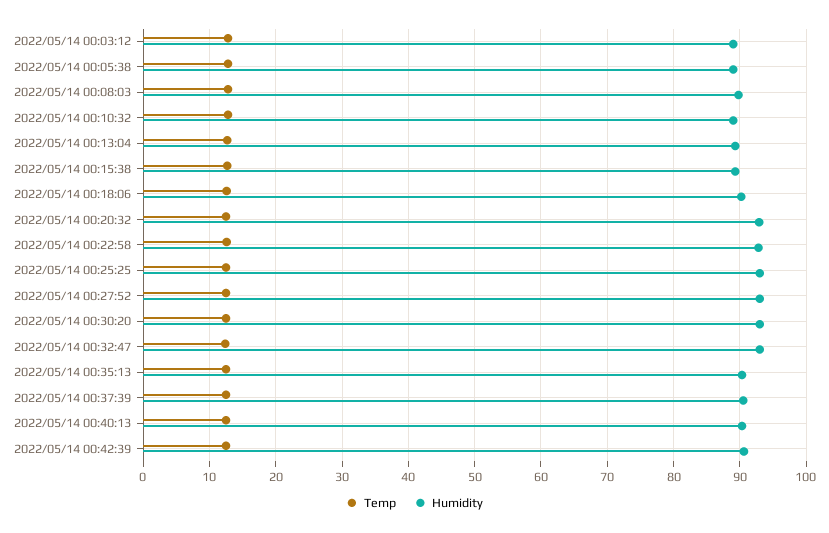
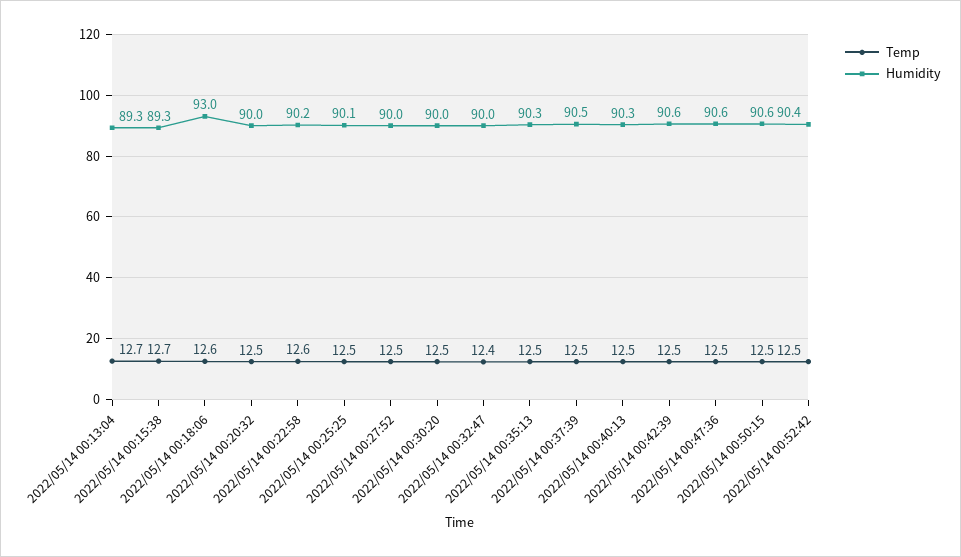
Temp, 2022/05/14 00:03:12: 13 -> none
Humidity, 2022/05/14 00:03:12: 89 -> none
Temp, 2022/05/14 00:05:38: 13 -> none
Humidity, 2022/05/14 00:05:38: 89 -> none
Temp, 2022/05/14 00:08:03: 13 -> none
Humidity, 2022/05/14 00:08:03: 90 -> none
Temp, 2022/05/14 00:10:32: 13 -> none
Humidity, 2022/05/14 00:10:32: 89 -> none
Humidity, 2022/05/14 00:18:06: 90 -> 93
Humidity, 2022/05/14 00:20:32: 93 -> 90
Humidity, 2022/05/14 00:22:58: 93 -> 90.2
Humidity, 2022/05/14 00:25:25: 93 -> 90.1
Humidity, 2022/05/14 00:27:52: 93 -> 90
Humidity, 2022/05/14 00:30:20: 93 -> 90
Humidity, 2022/05/14 00:32:47: 93 -> 90
Temp, 2022/05/14 00:47:36: none -> 12.5
Humidity, 2022/05/14 00:47:36: none -> 90.6
Temp, 2022/05/14 00:50:15: none -> 12.5
Humidity, 2022/05/14 00:50:15: none -> 90.6
Temp, 2022/05/14 00:52:42: none -> 12.5
Humidity, 2022/05/14 00:52:42: none -> 90.4

